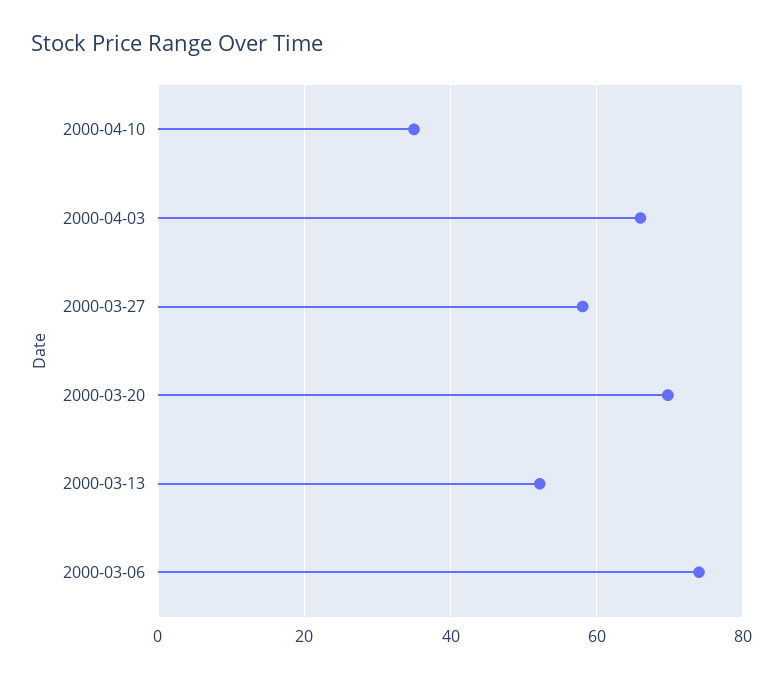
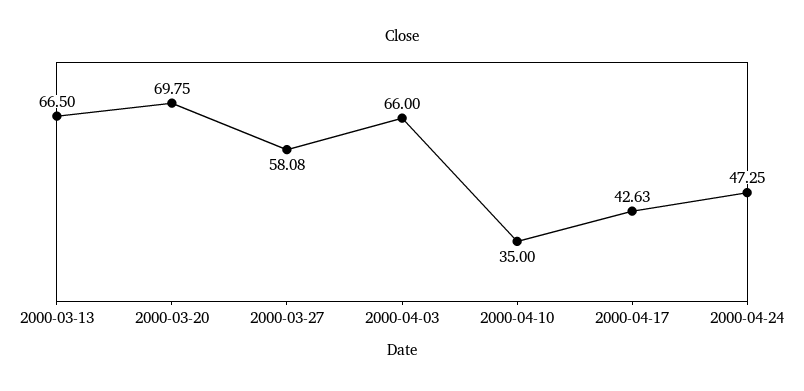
2000-03-13: 52 -> 66.5
2000-03-06: 74 -> none
2000-04-17: none -> 42.63
2000-04-24: none -> 47.25

